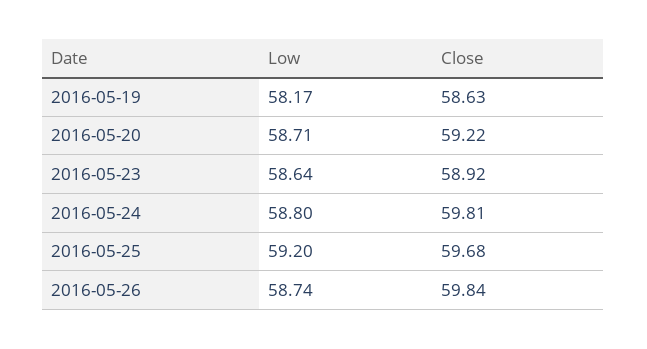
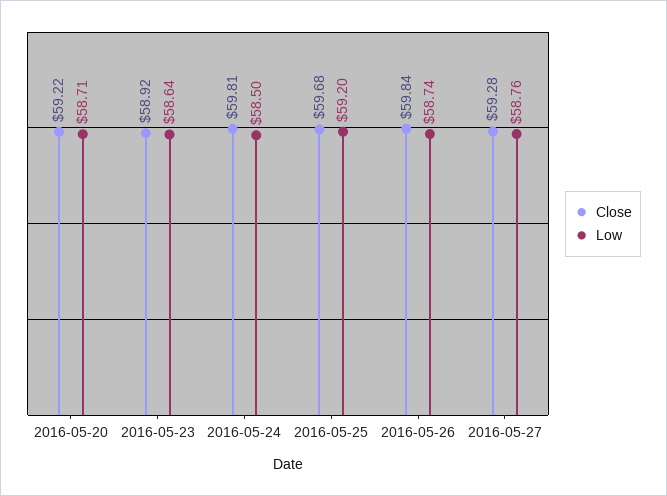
Low, 2016-05-19: 58.17 -> none
Close, 2016-05-19: 58.63 -> none
Low, 2016-05-24: 58.8 -> 58.5
Close, 2016-05-27: none -> 59.28
Low, 2016-05-27: none -> 58.76

